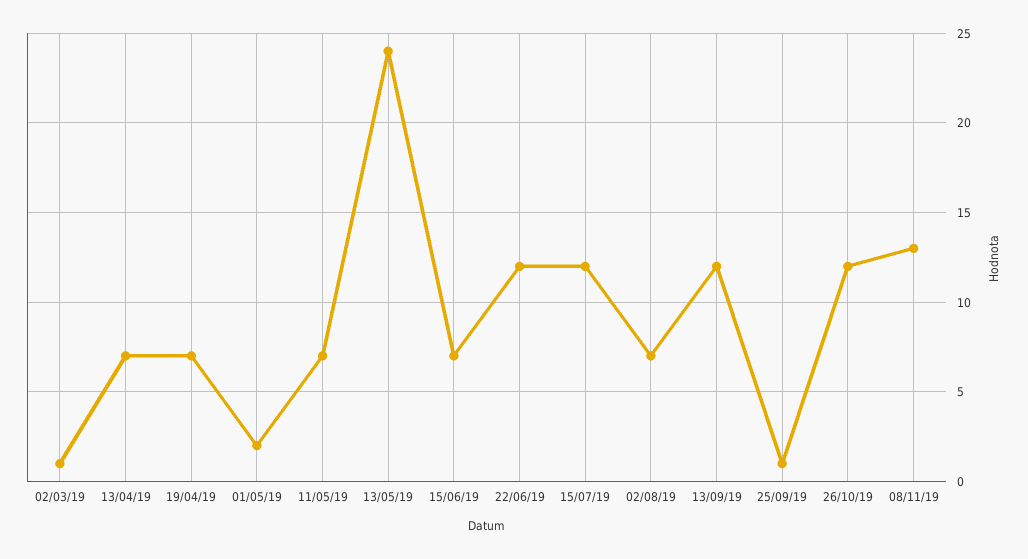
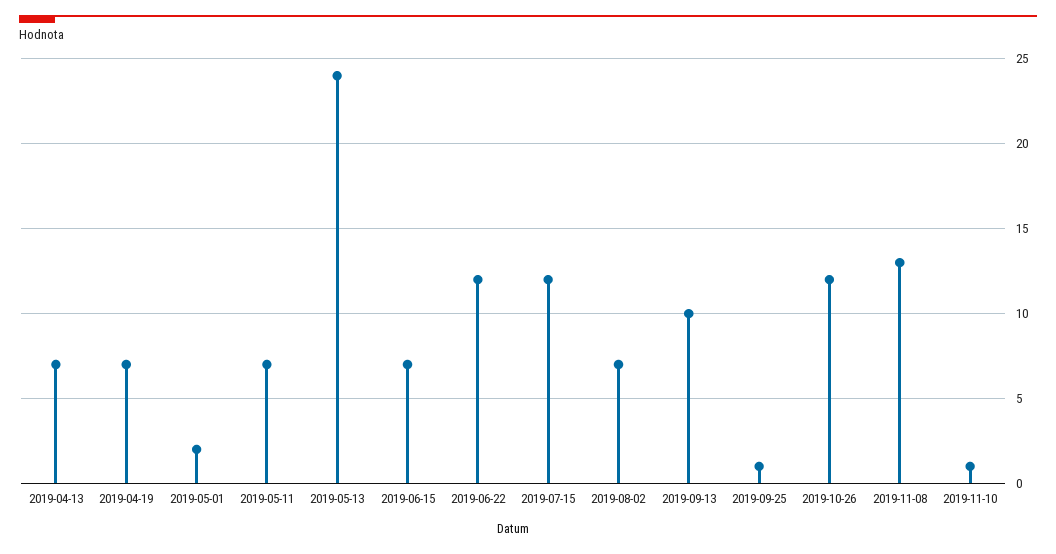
02/03/19: 1 -> none
13/09/19: 12 -> 10
2019-11-10: none -> 1

